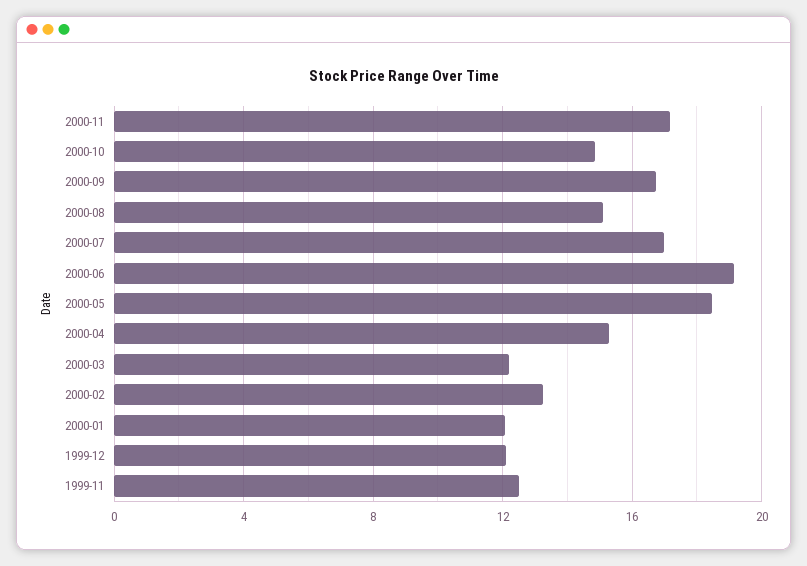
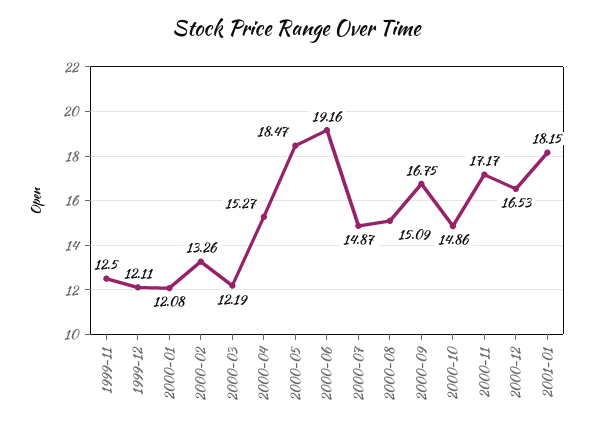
2000-07: 17 -> 14.87
2000-12: none -> 16.53
2001-01: none -> 18.15

